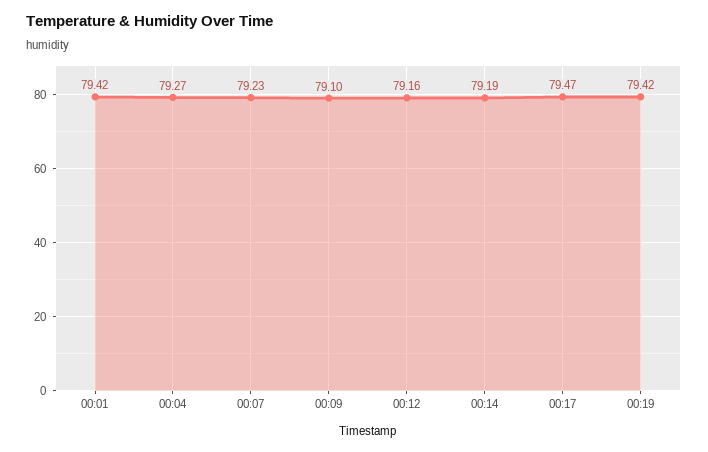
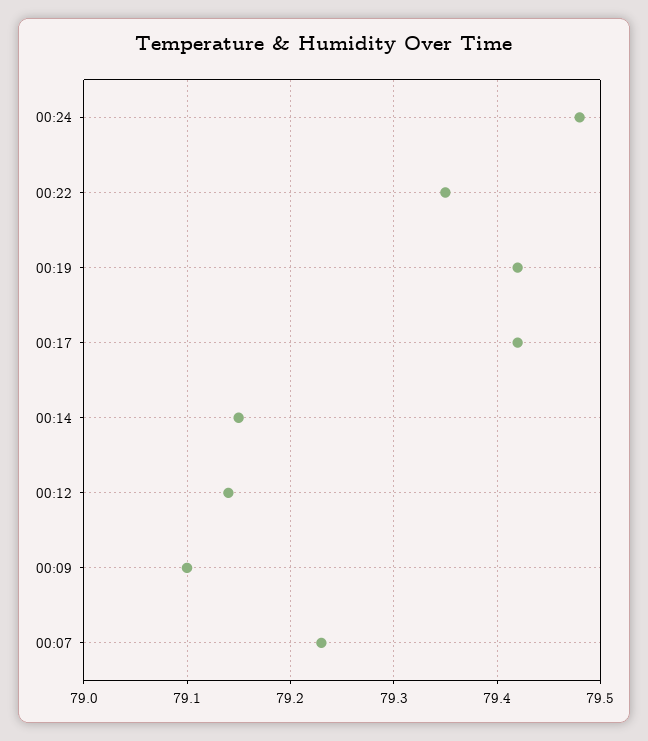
00:01: 79.42 -> none
00:04: 79.27 -> none
00:12: 79.16 -> 79.14
00:14: 79.19 -> 79.15
00:17: 79.47 -> 79.42
00:24: none -> 79.48
00:22: none -> 79.35

